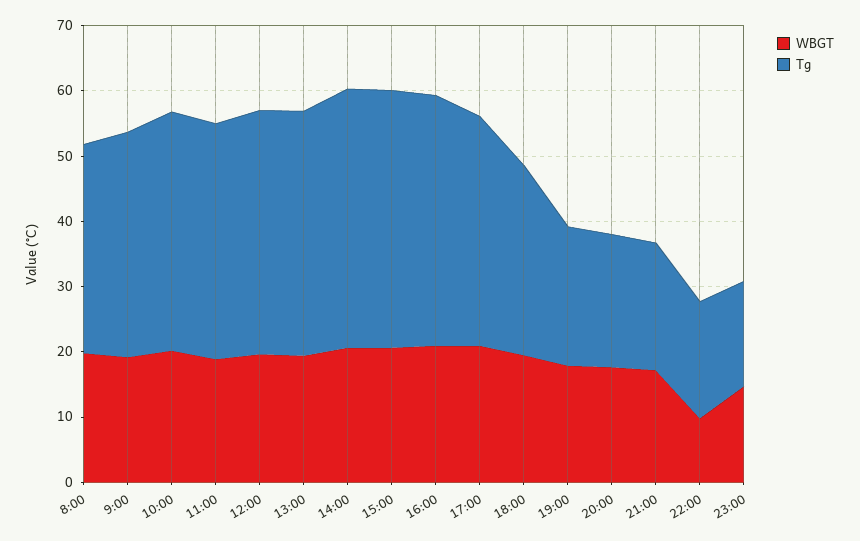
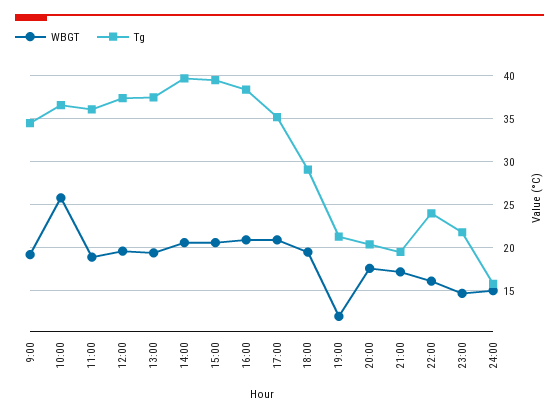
WBGT, 8:00: 20 -> none
Tg, 8:00: 32 -> none
WBGT, 10:00: 20 -> 26
WBGT, 19:00: 18 -> 12
WBGT, 22:00: 10 -> 16
Tg, 22:00: 18 -> 24
Tg, 23:00: 16 -> 22
WBGT, 24:00: none -> 15
Tg, 24:00: none -> 16

